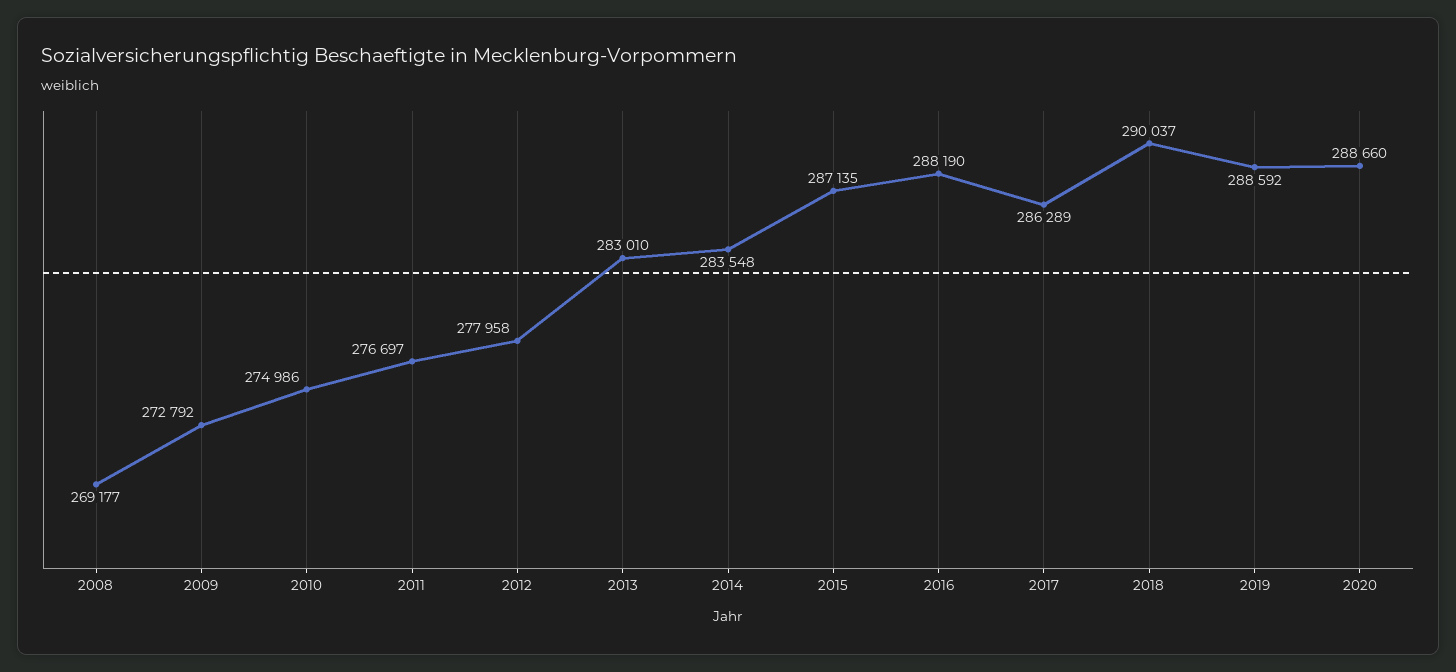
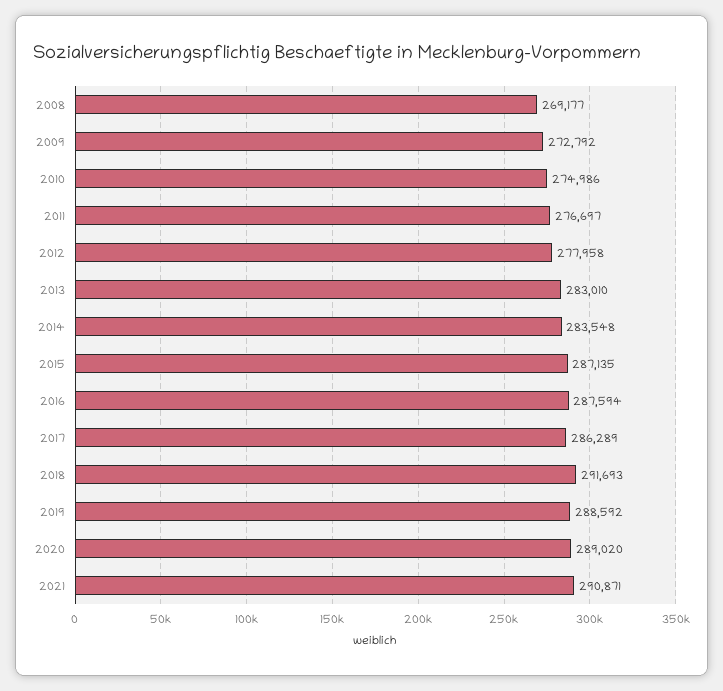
2016: 288190 -> 287594
2018: 290037 -> 291693
2020: 288660 -> 289020
2021: none -> 290871

